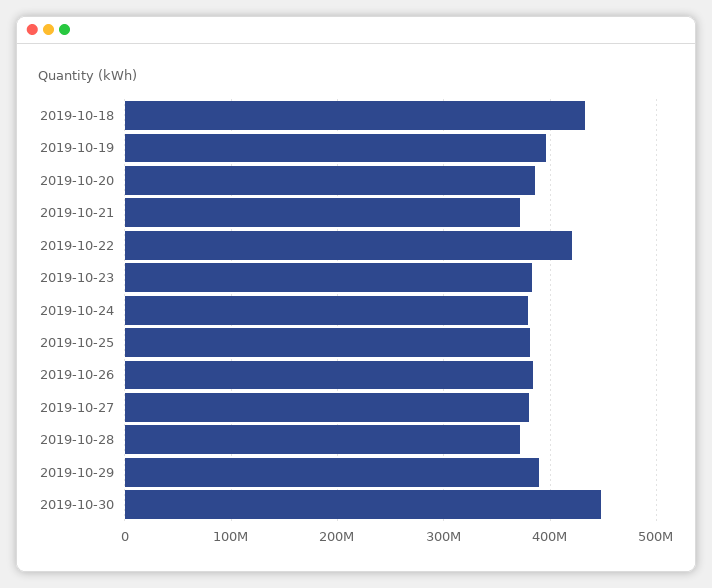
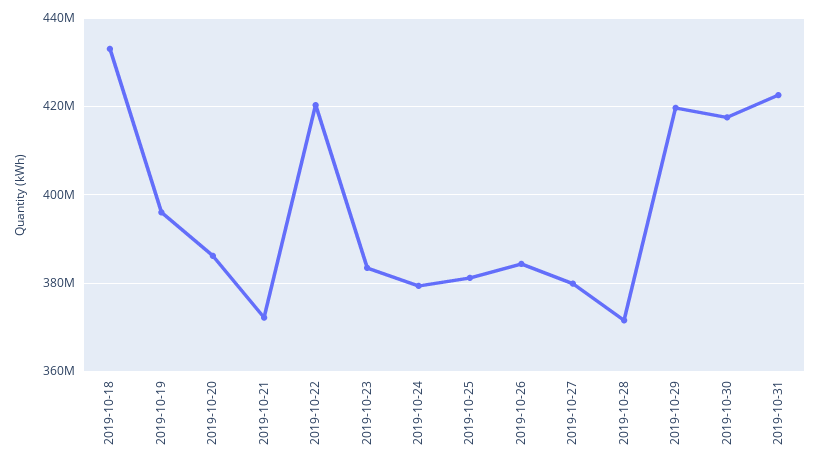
2019-10-29: 390000000 -> 420000000
2019-10-30: 450000000 -> 418000000
2019-10-31: none -> 422000000

